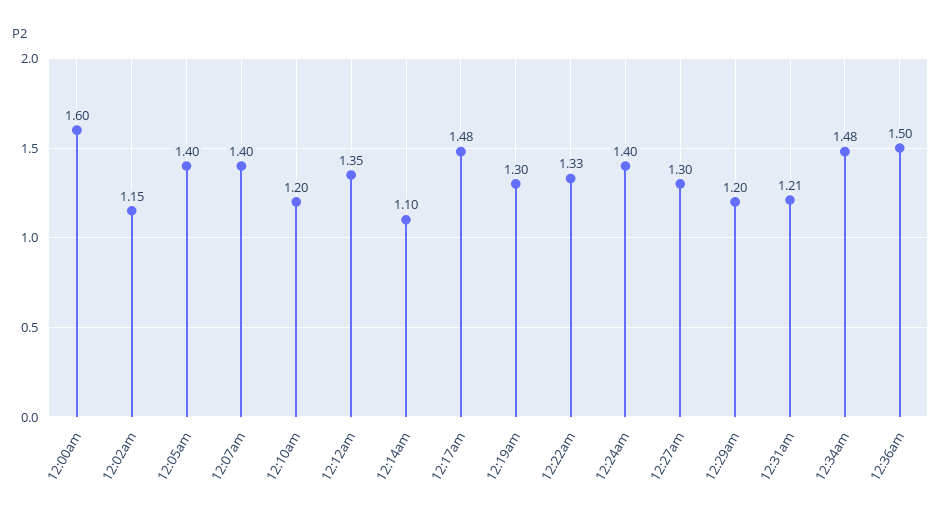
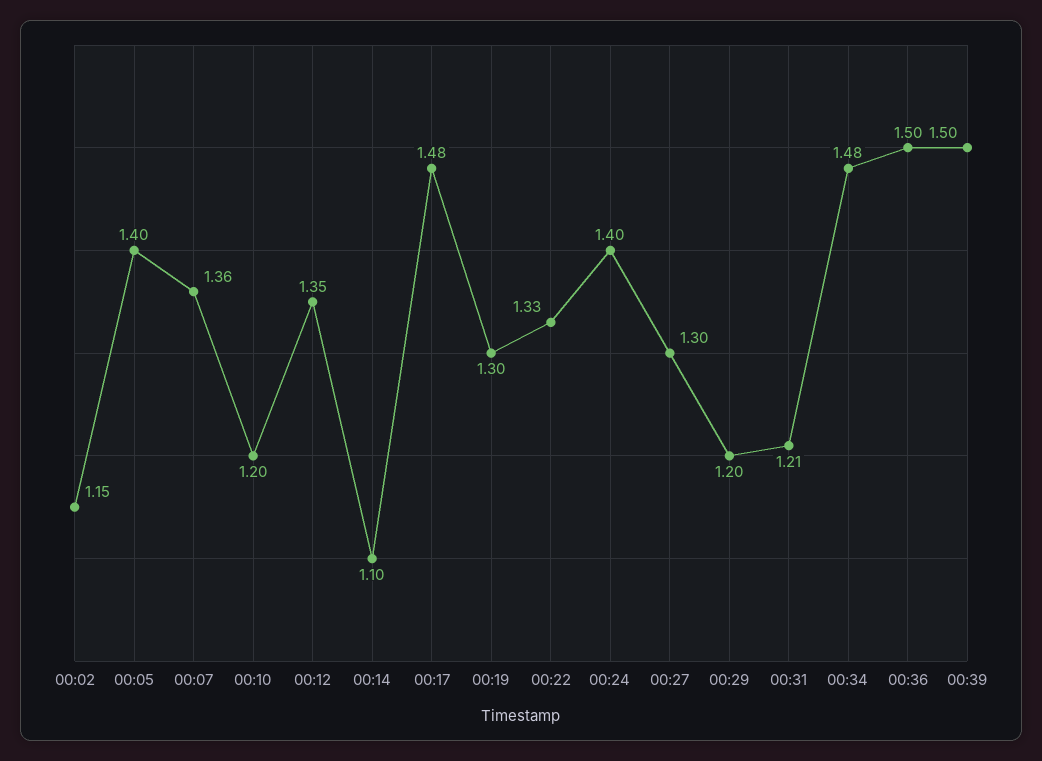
12:00am: 1.6 -> none
12:07am: 1.4 -> 1.36
00:39: none -> 1.5

